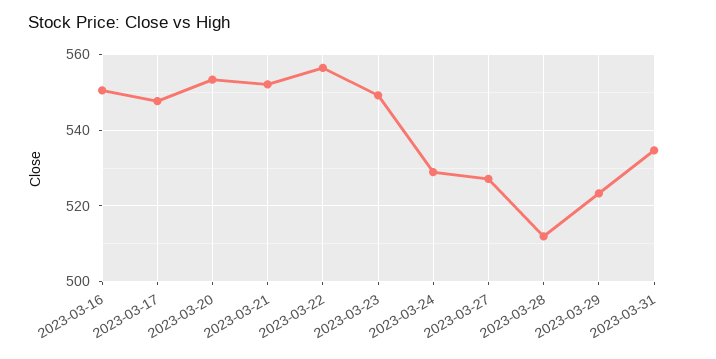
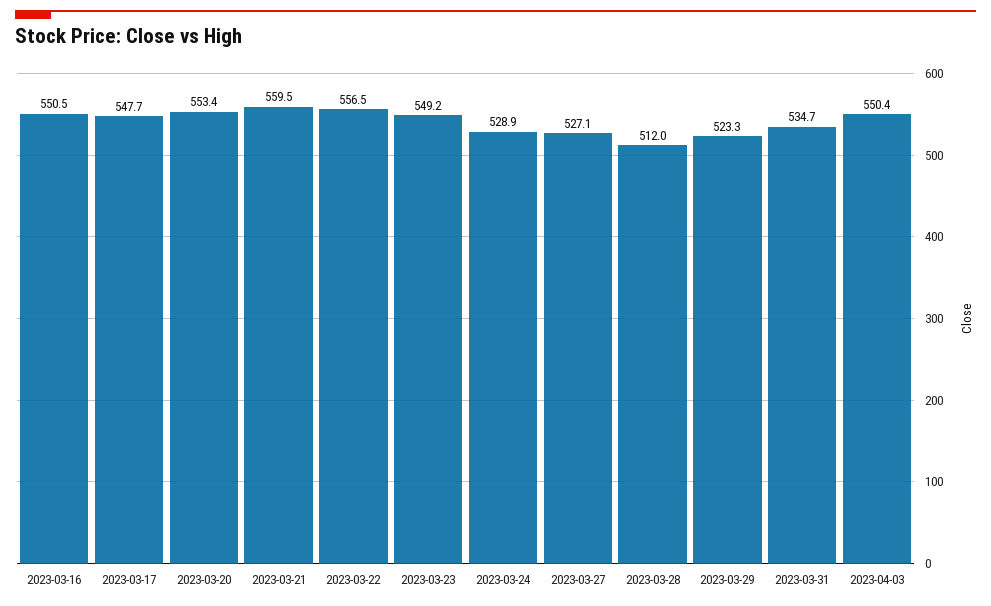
2023-03-21: 552 -> 559.5
2023-04-03: none -> 550.4

